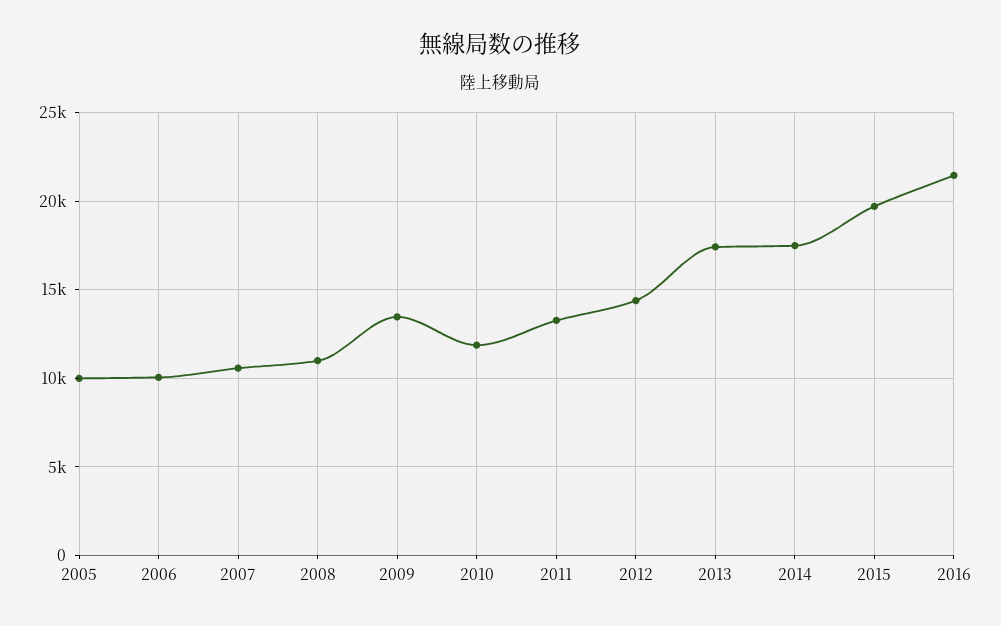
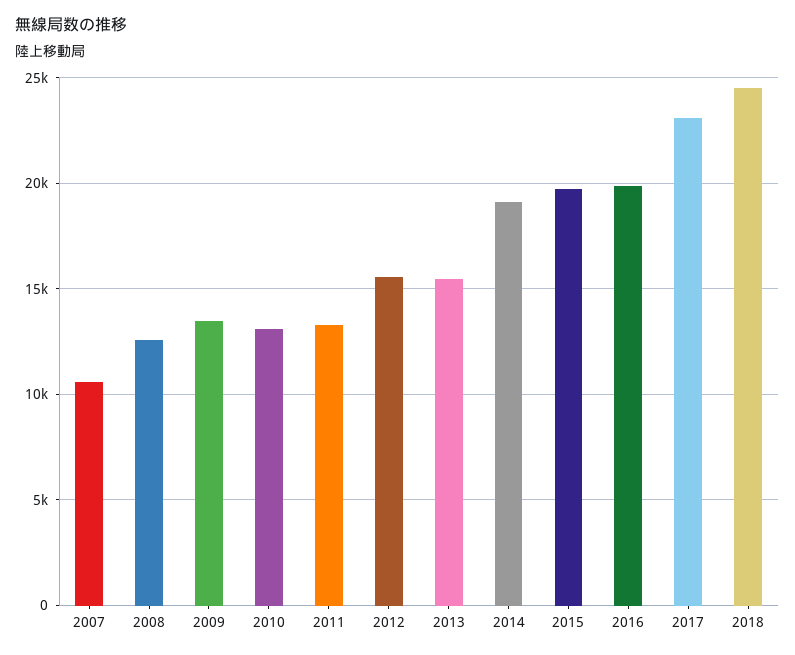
2005: 10000 -> none
2006: 10000 -> none
2008: 11000 -> 12500
2010: 12000 -> 13000
2012: 14500 -> 15500
2013: 17500 -> 15500
2014: 17500 -> 19000
2016: 21500 -> 20000
2017: none -> 23000
2018: none -> 24500

